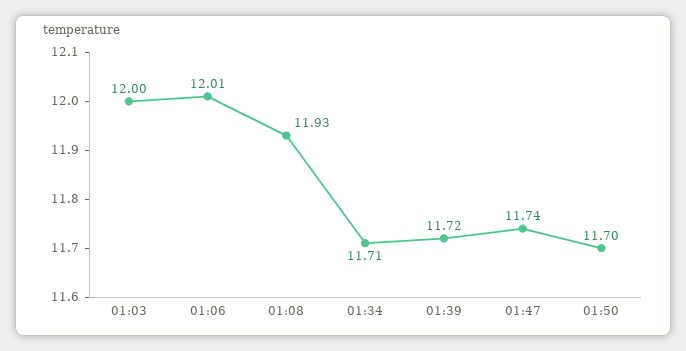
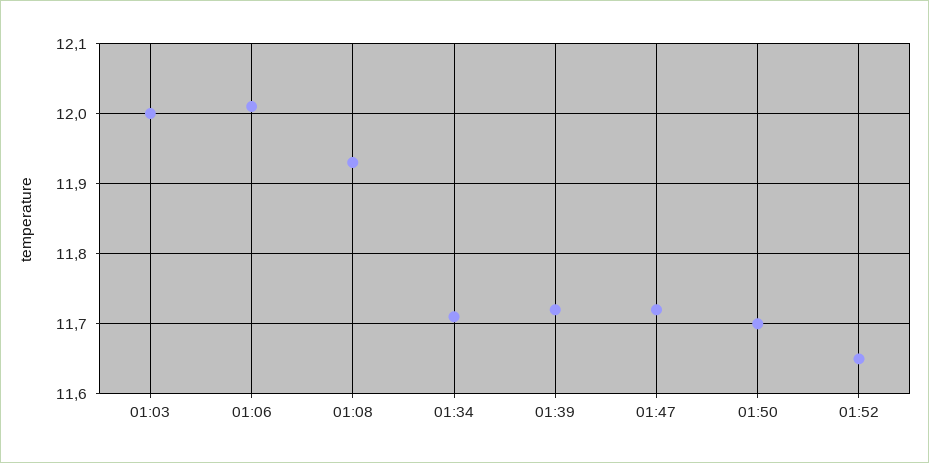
01:47: 11.74 -> 11.72
01:52: none -> 11.65

